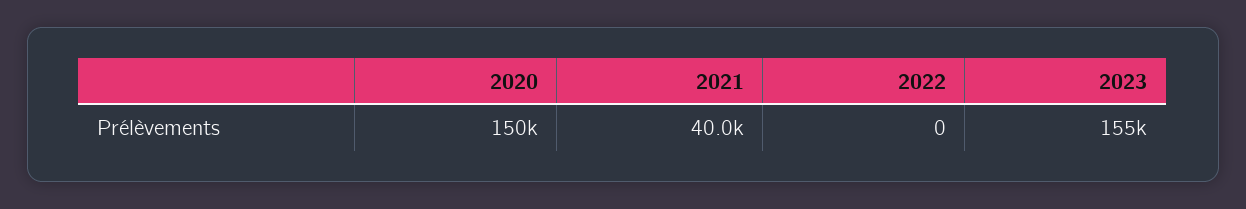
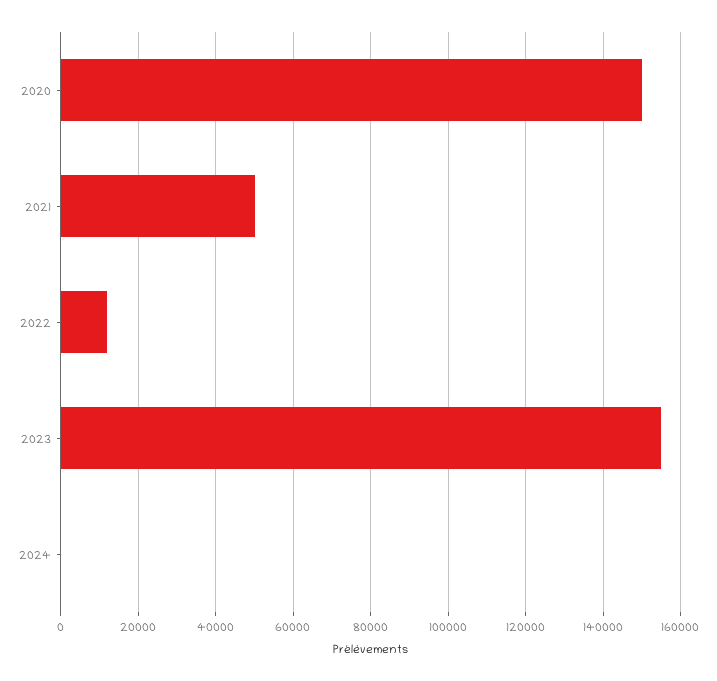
2021: 40000 -> 50000
2022: 0 -> 12000
2024: none -> 0

